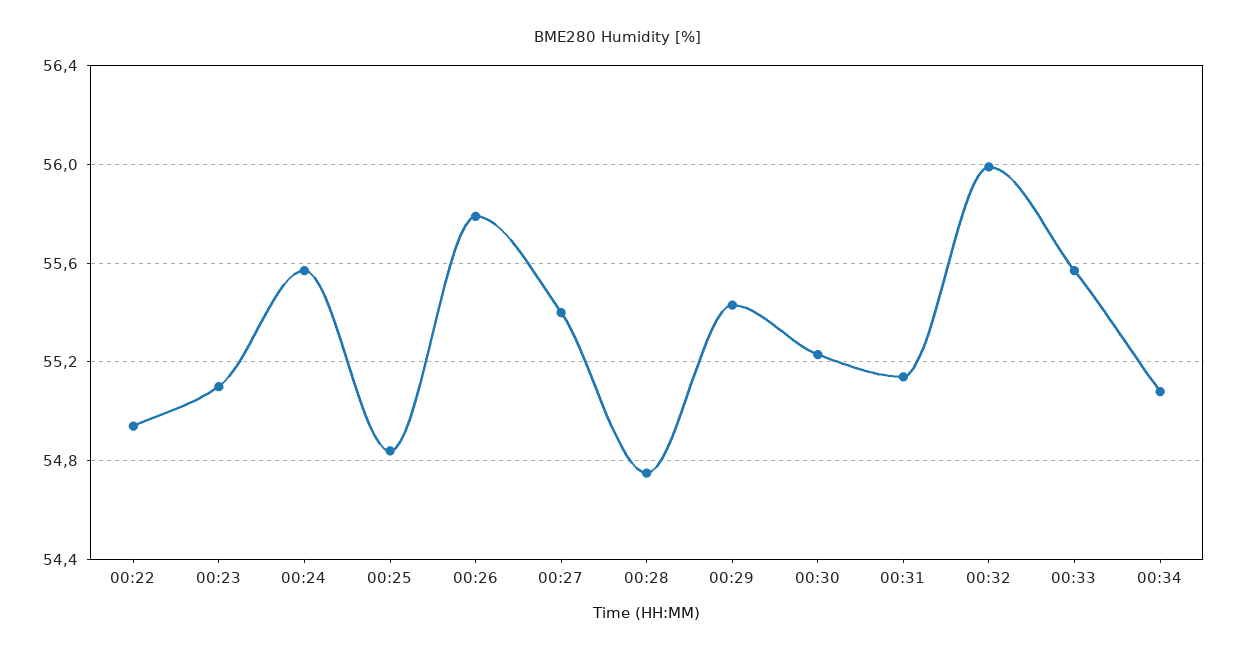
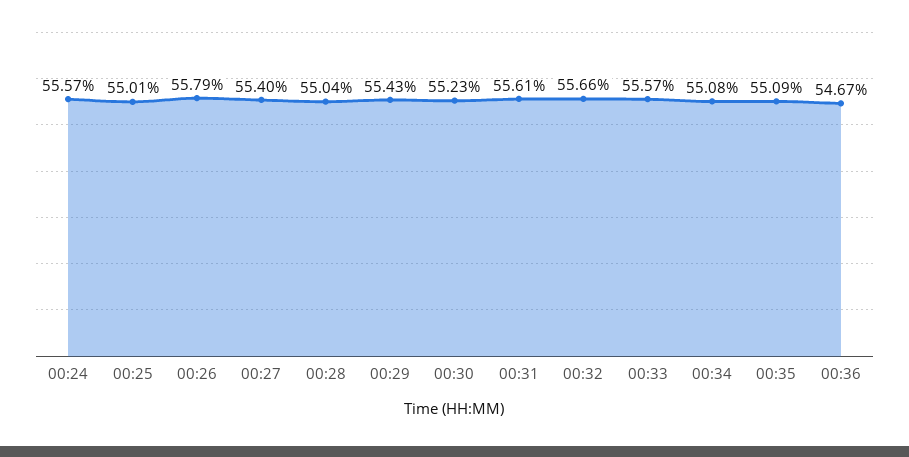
00:22: 54.95 -> none
00:23: 55.1 -> none
00:25: 54.85 -> 55.01
00:28: 54.75 -> 55.04
00:31: 55.15 -> 55.61
00:32: 56 -> 55.66
00:35: none -> 55.09
00:36: none -> 54.67

